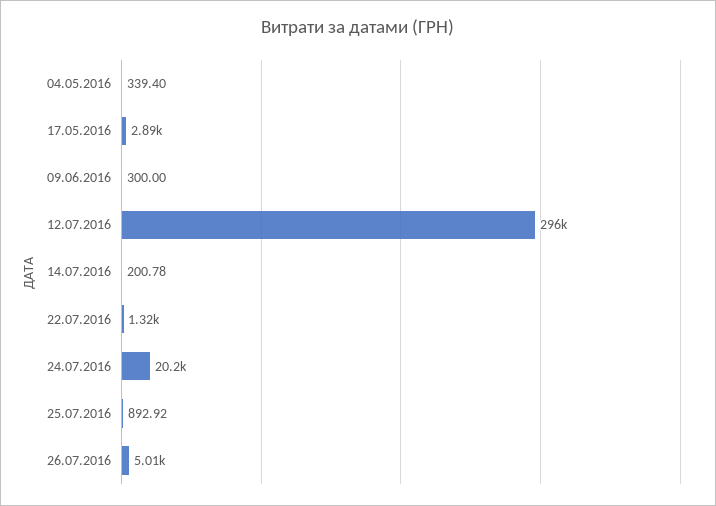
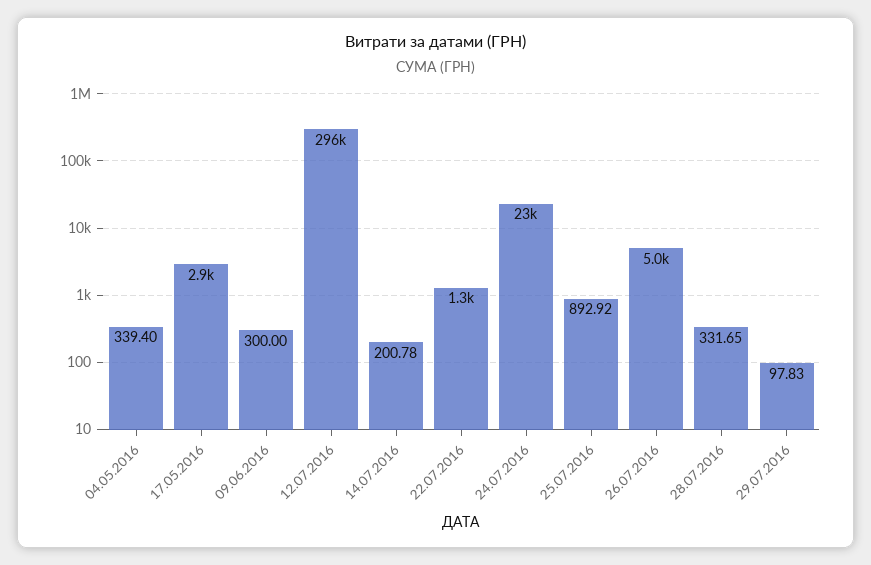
24.07.2016: 20200 -> 23000
28.07.2016: none -> 331.65
29.07.2016: none -> 97.83

